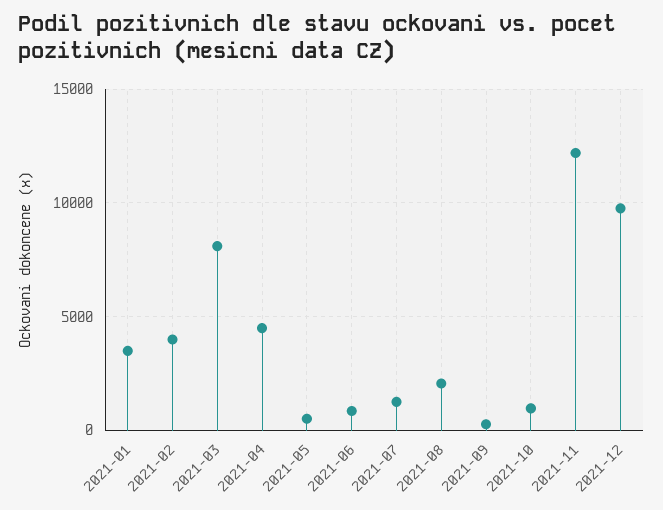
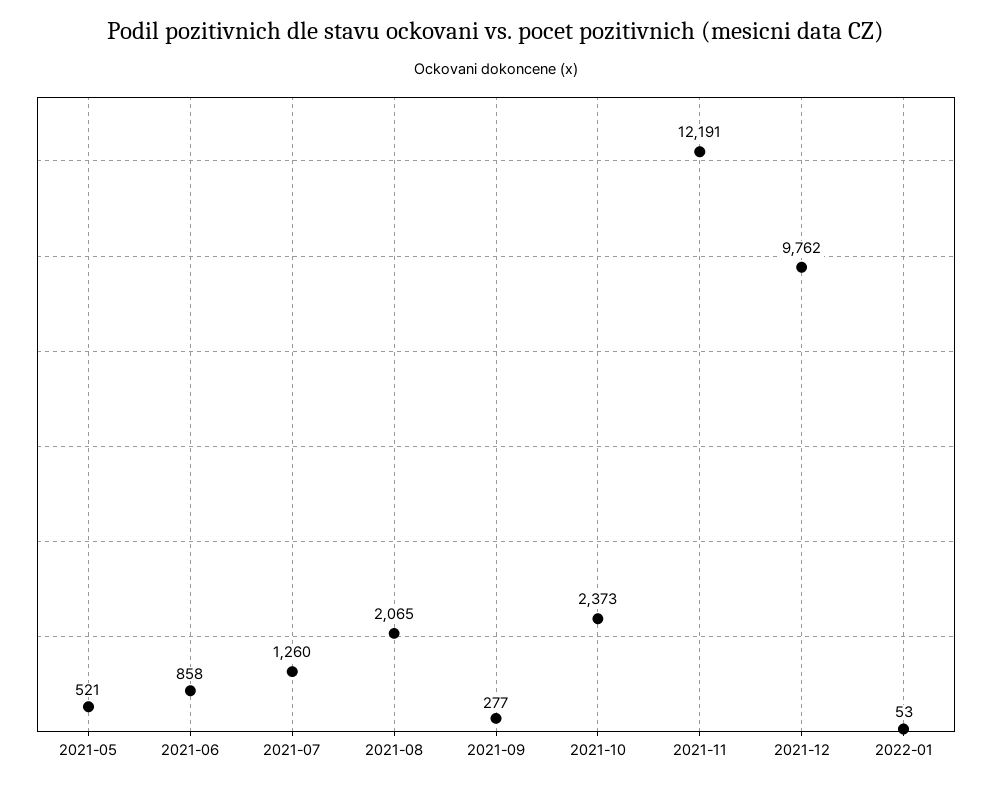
2021-01: 3500 -> none
2021-02: 4000 -> none
2021-03: 8000 -> none
2021-04: 4500 -> none
2021-10: 1000 -> 2373
2022-01: none -> 53

